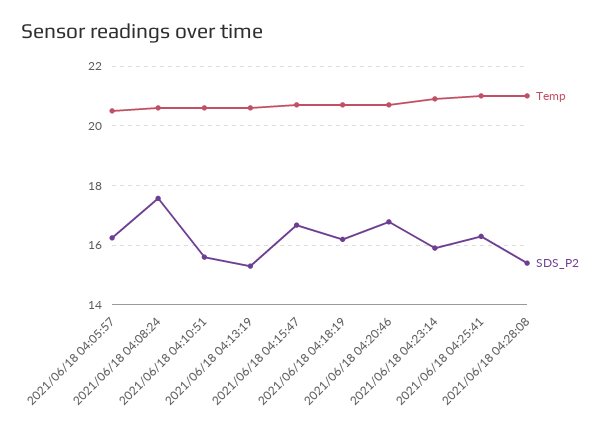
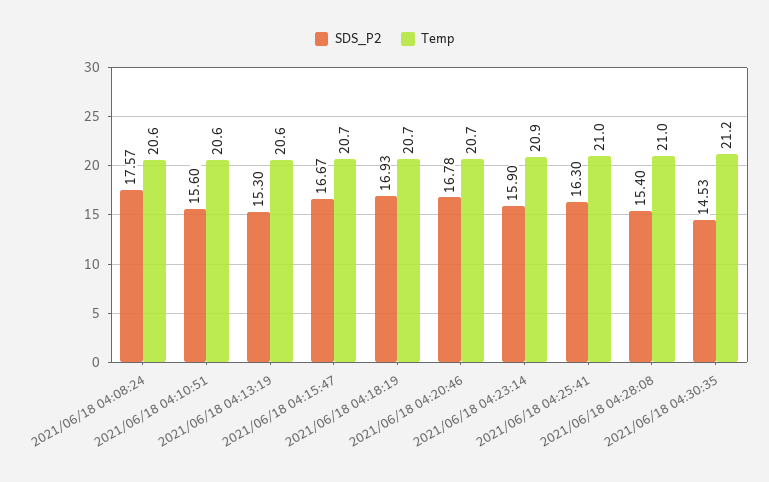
Temp, 2021/06/18 04:05:57: 20.5 -> none
SDS_P2, 2021/06/18 04:05:57: 16.25 -> none
SDS_P2, 2021/06/18 04:18:19: 16.25 -> 16.93
SDS_P2, 2021/06/18 04:30:35: none -> 14.53
Temp, 2021/06/18 04:30:35: none -> 21.2

